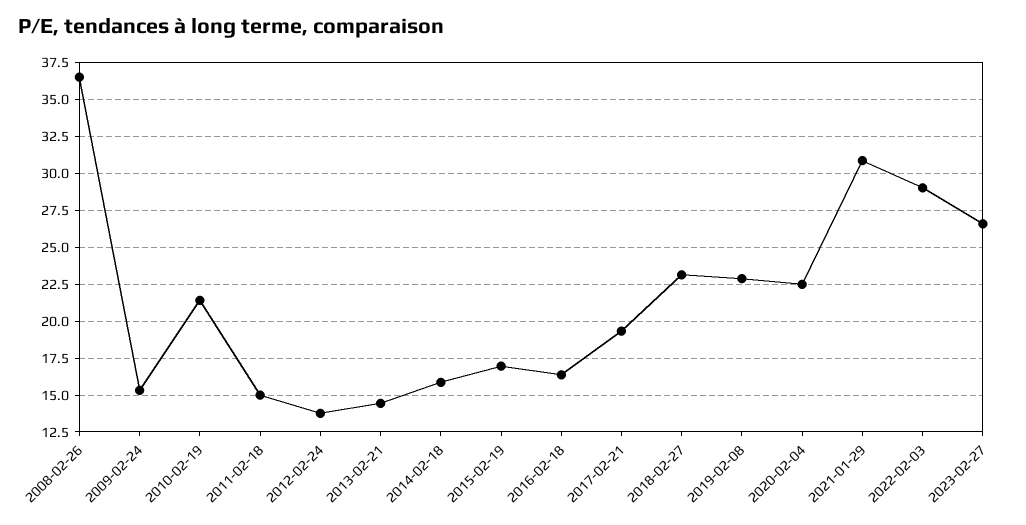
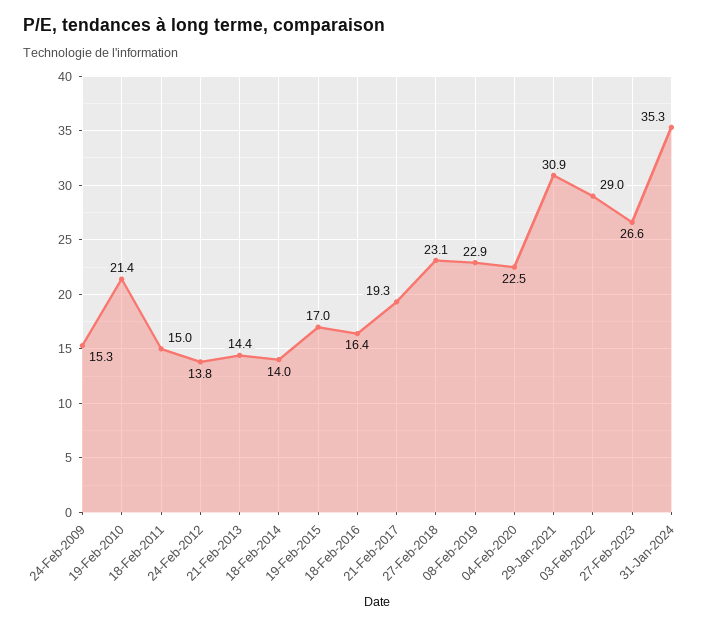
2008-02-26: 36.5 -> none
2014-02-18: 16 -> 14
31-Jan-2024: none -> 35.3

